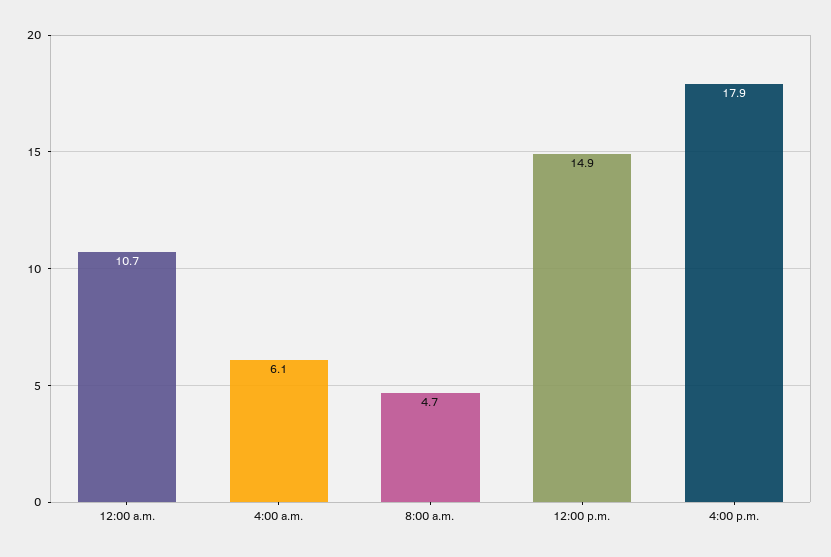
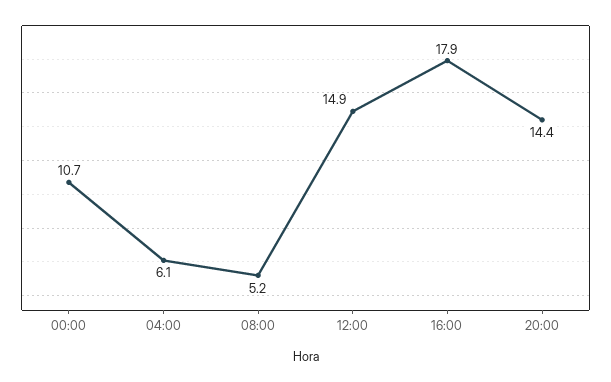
8:00 a.m.: 4.7 -> 5.2
20:00: none -> 14.4

